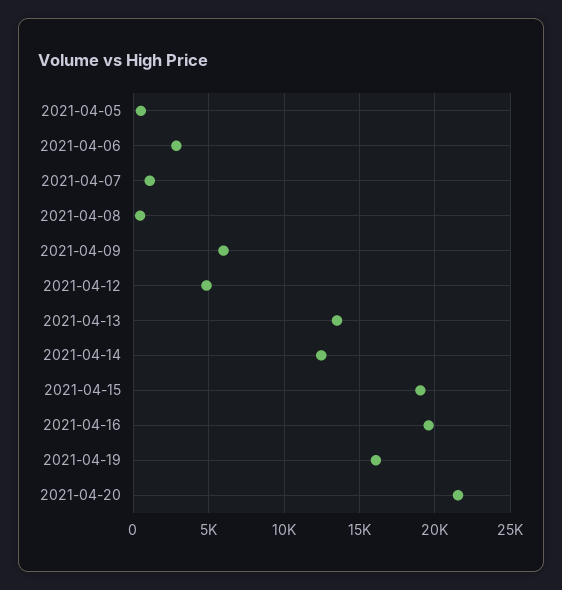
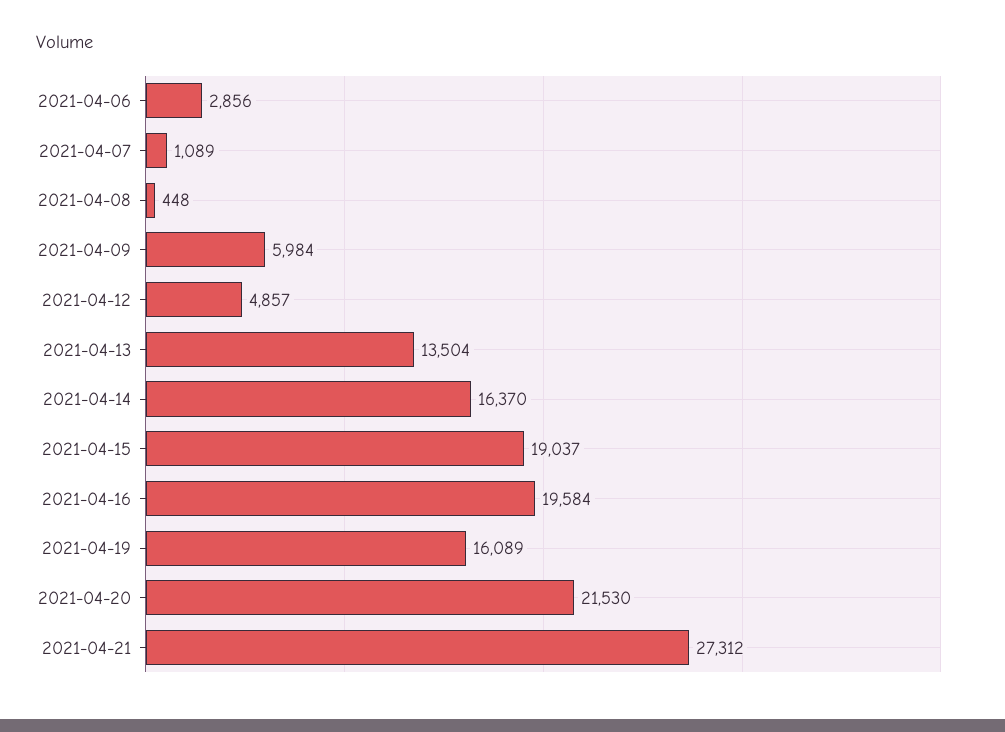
2021-04-05: 500 -> none
2021-04-14: 12500 -> 16370
2021-04-21: none -> 27312

